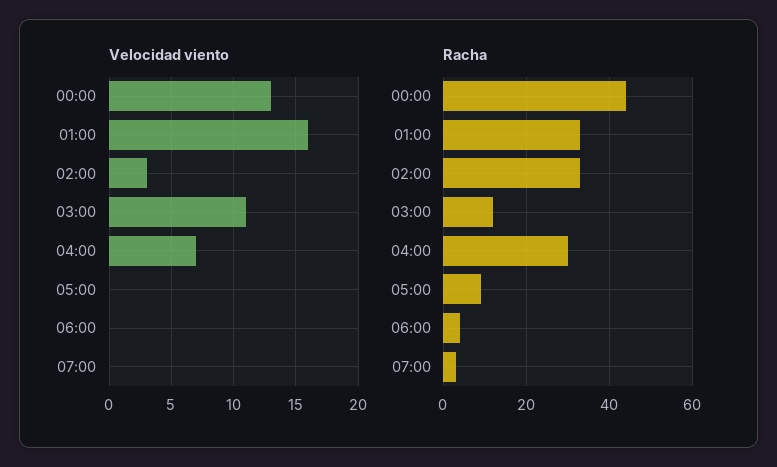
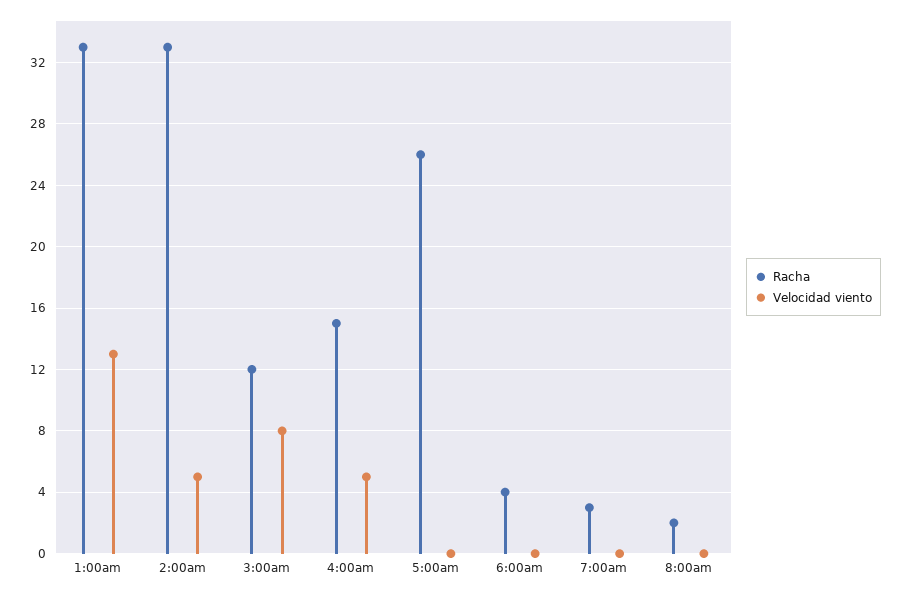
Velocidad viento, 00:00: 13 -> none
Velocidad viento, 01:00: 16 -> 13
Velocidad viento, 02:00: 3 -> 5
Velocidad viento, 03:00: 11 -> 8
Velocidad viento, 04:00: 7 -> 5
Racha, 00:00: 45 -> none
Racha, 04:00: 30 -> 15
Racha, 05:00: 10 -> 26
Racha, 8:00am: none -> 2
Velocidad viento, 8:00am: none -> 0

